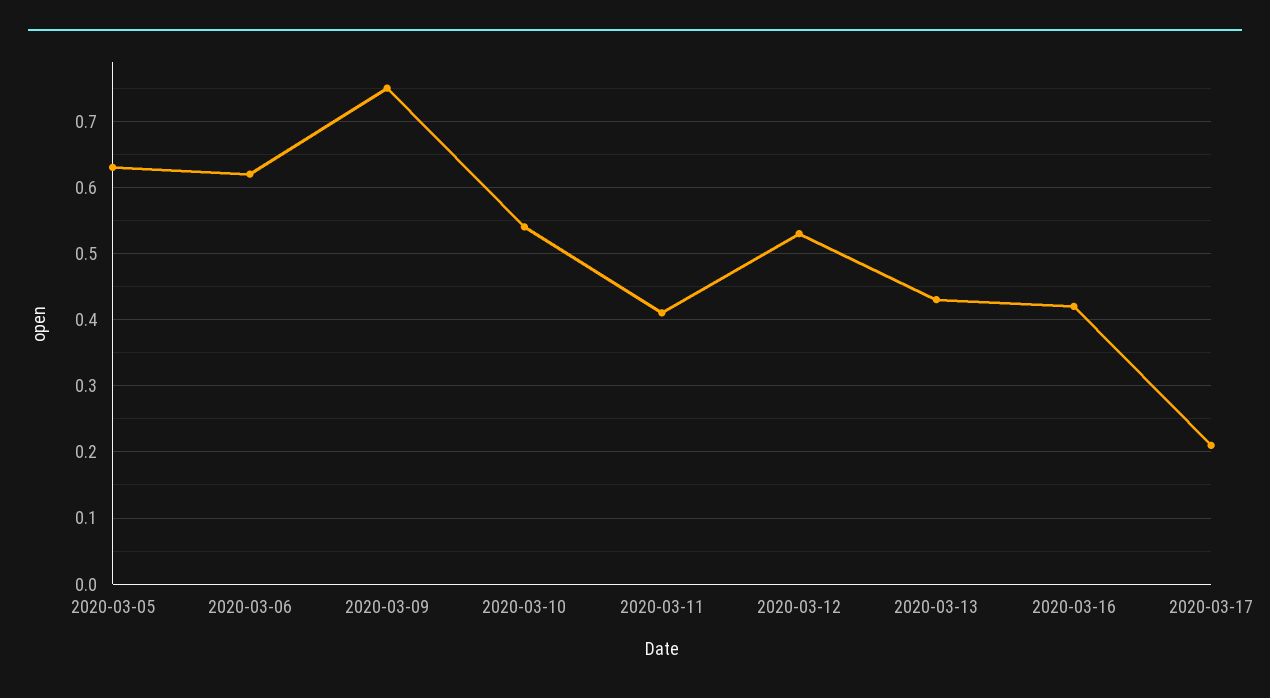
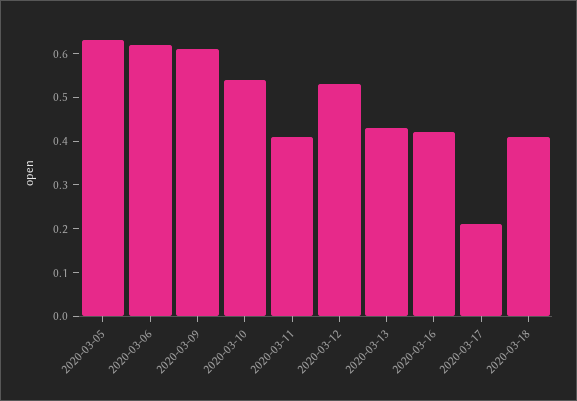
2020-03-09: 0.75 -> 0.6
2020-03-18: none -> 0.4

